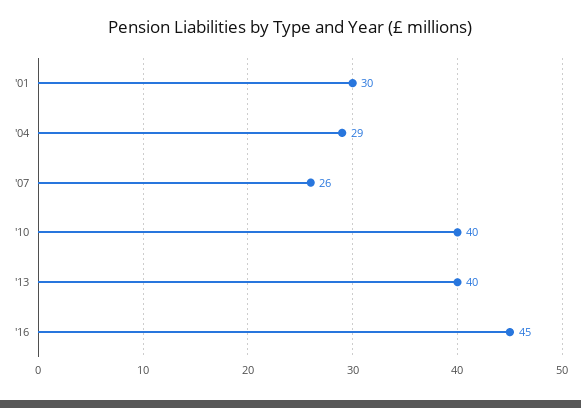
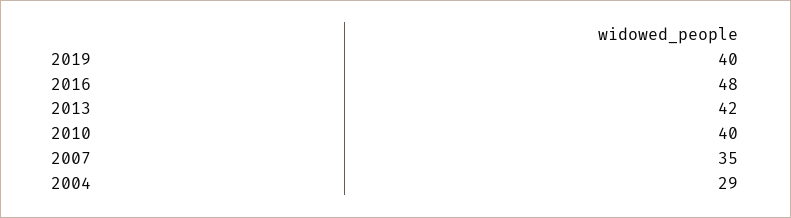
'01: 30 -> none
'07: 26 -> 35
'13: 40 -> 42
'16: 45 -> 48
2019: none -> 40

